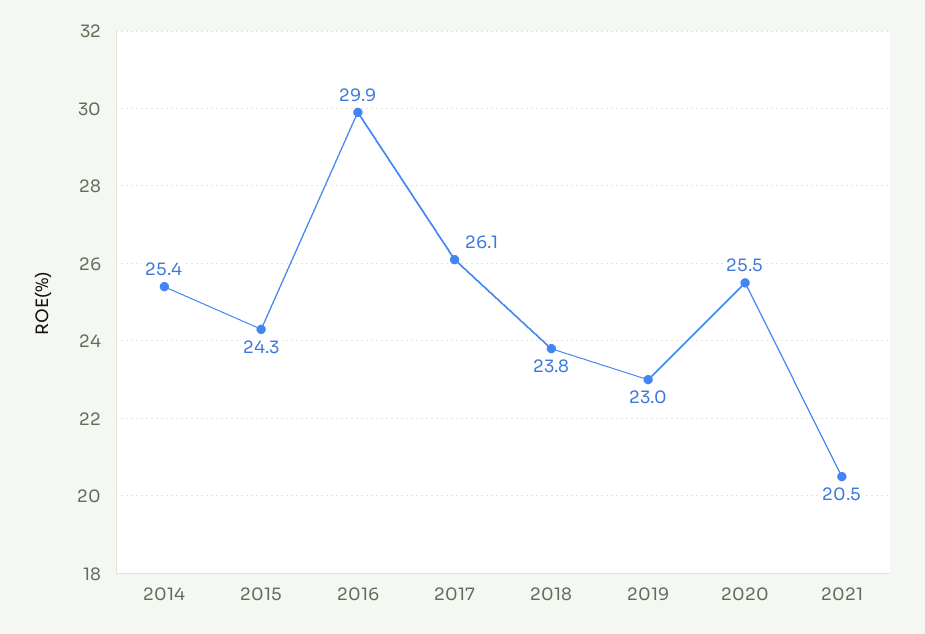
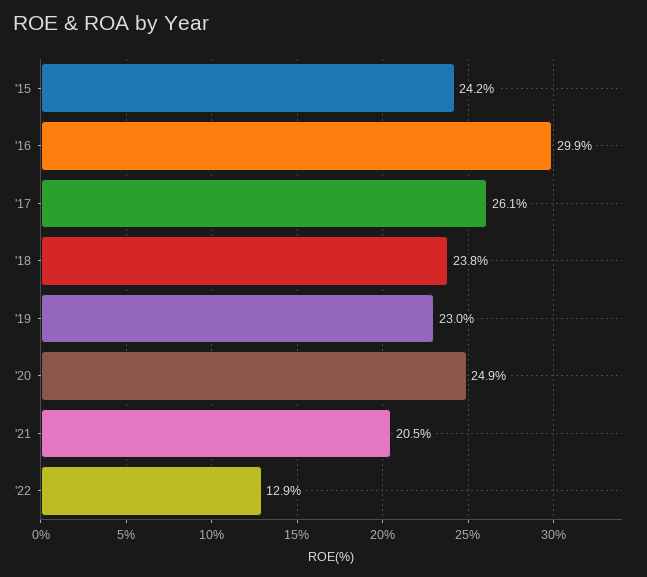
2014: 25.4 -> none
2015: 24.3 -> 24.2
2020: 25.5 -> 24.9
'22: none -> 12.9

